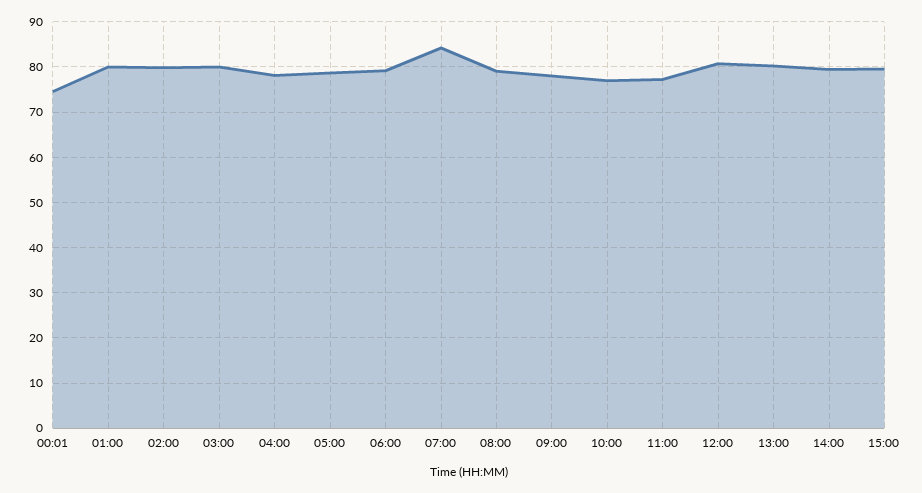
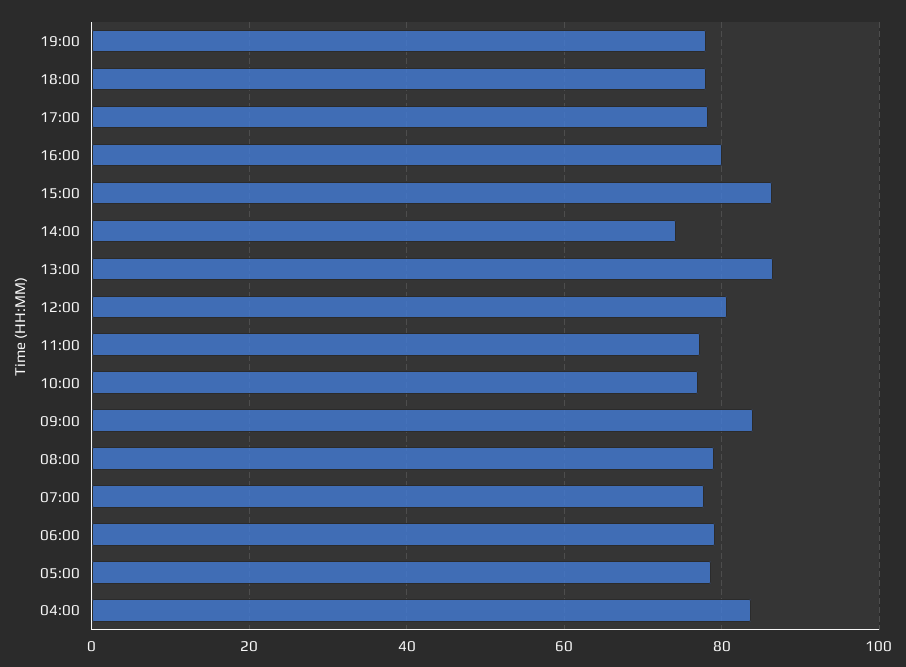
00:01: 74 -> none
01:00: 80 -> none
02:00: 80 -> none
03:00: 80 -> none
04:00: 78 -> 84
07:00: 84 -> 78
09:00: 78 -> 84
13:00: 80 -> 86
14:00: 80 -> 74
15:00: 80 -> 86
19:00: none -> 78
18:00: none -> 78
17:00: none -> 78
16:00: none -> 80

